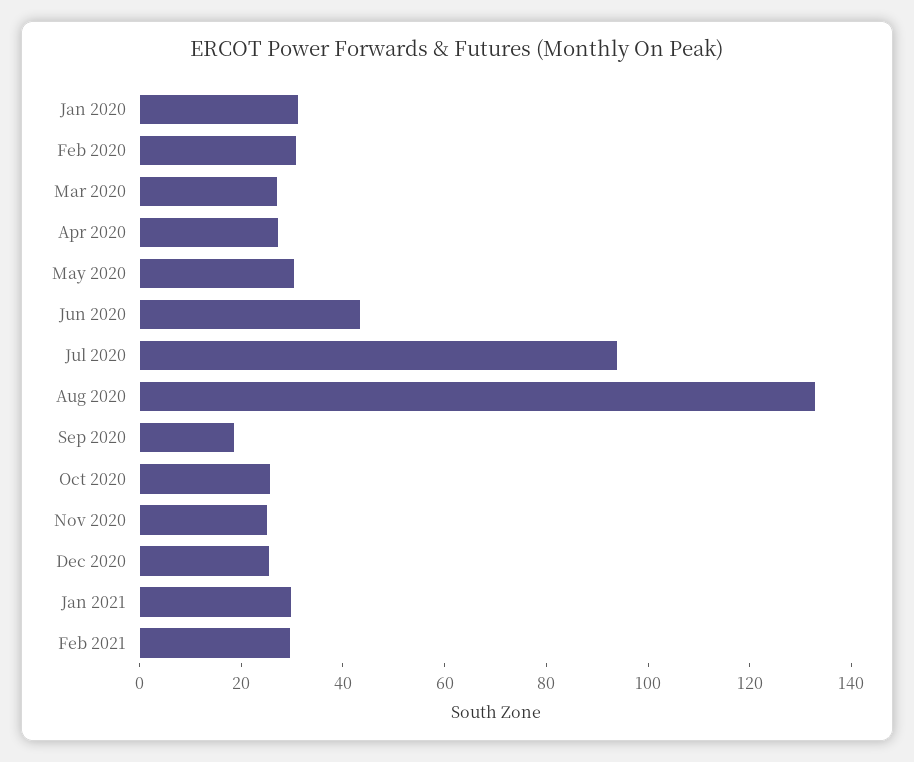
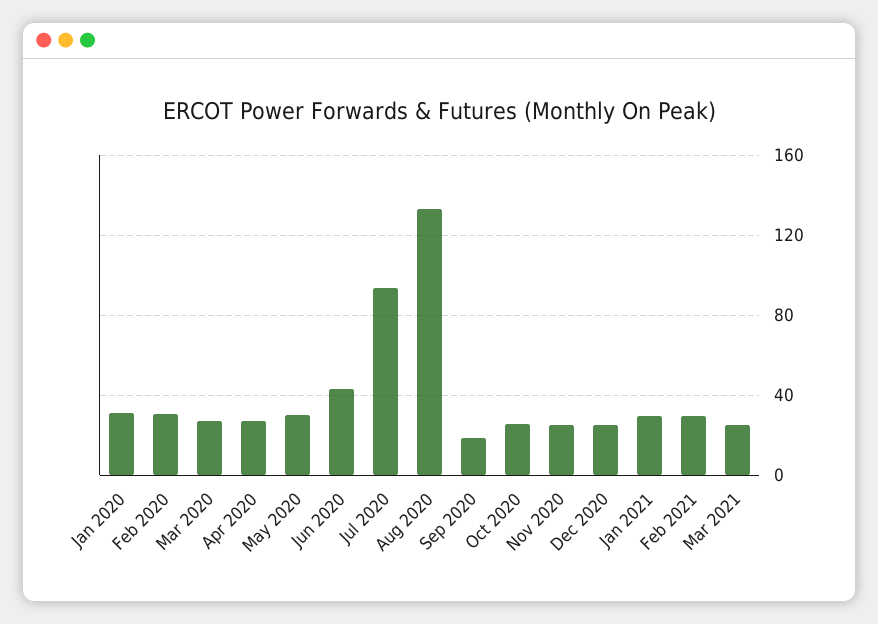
Mar 2021: none -> 25

